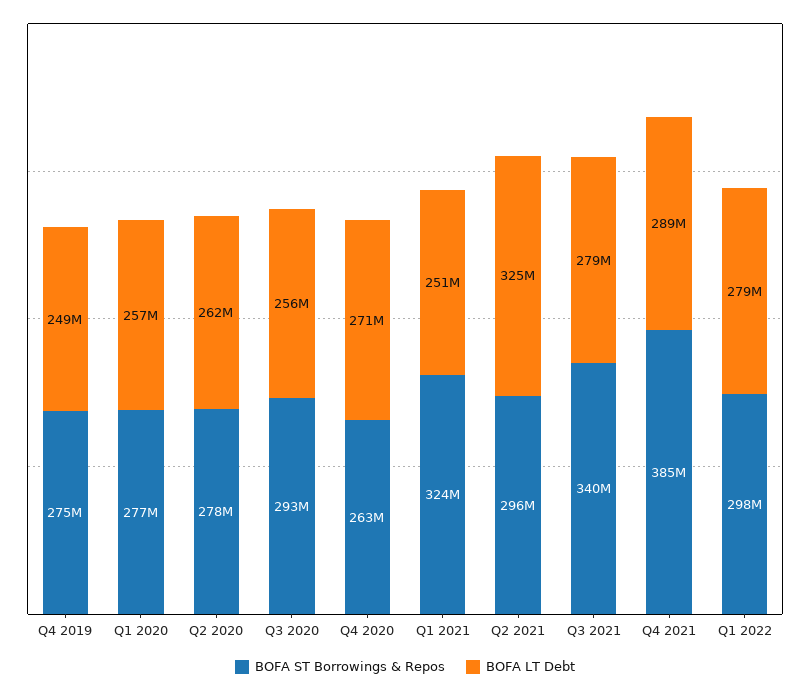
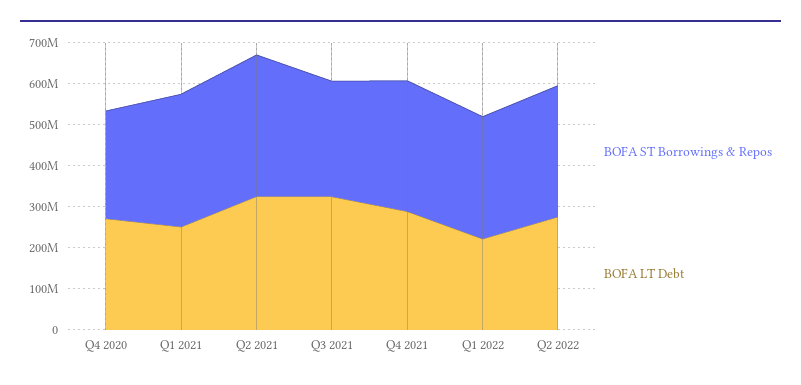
BOFA ST Borrowings & Repos, Q4 2019: 275000000 -> none
BOFA LT Debt, Q4 2019: 249000000 -> none
BOFA ST Borrowings & Repos, Q1 2020: 277000000 -> none
BOFA LT Debt, Q1 2020: 257000000 -> none
BOFA ST Borrowings & Repos, Q2 2020: 278000000 -> none
BOFA LT Debt, Q2 2020: 262000000 -> none
BOFA ST Borrowings & Repos, Q3 2020: 293000000 -> none
BOFA LT Debt, Q3 2020: 256000000 -> none
BOFA ST Borrowings & Repos, Q2 2021: 296000000 -> 340000000
BOFA ST Borrowings & Repos, Q3 2021: 340000000 -> 280000000
BOFA LT Debt, Q3 2021: 279000000 -> 320000000
BOFA ST Borrowings & Repos, Q4 2021: 385000000 -> 320000000
BOFA LT Debt, Q1 2022: 279000000 -> 220000000
BOFA ST Borrowings & Repos, Q2 2022: none -> 320000000
BOFA LT Debt, Q2 2022: none -> 280000000

